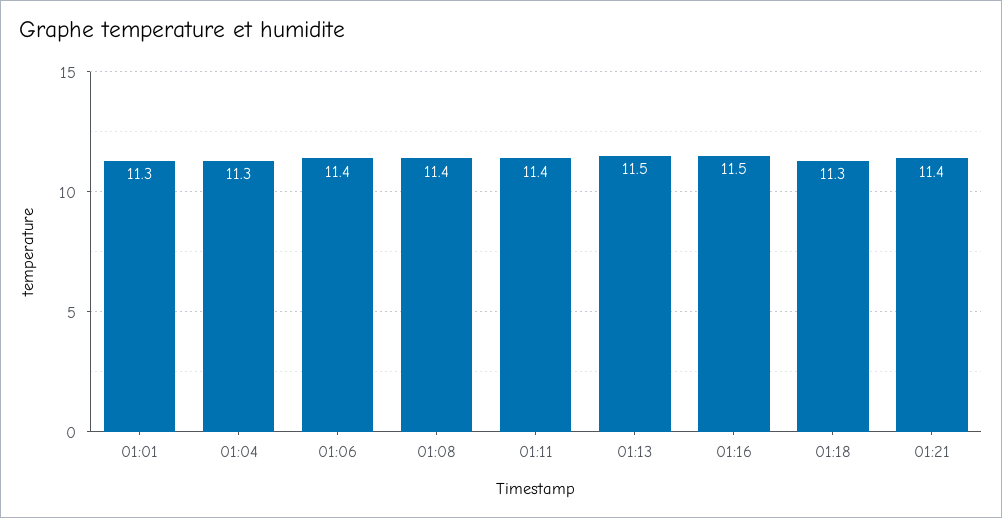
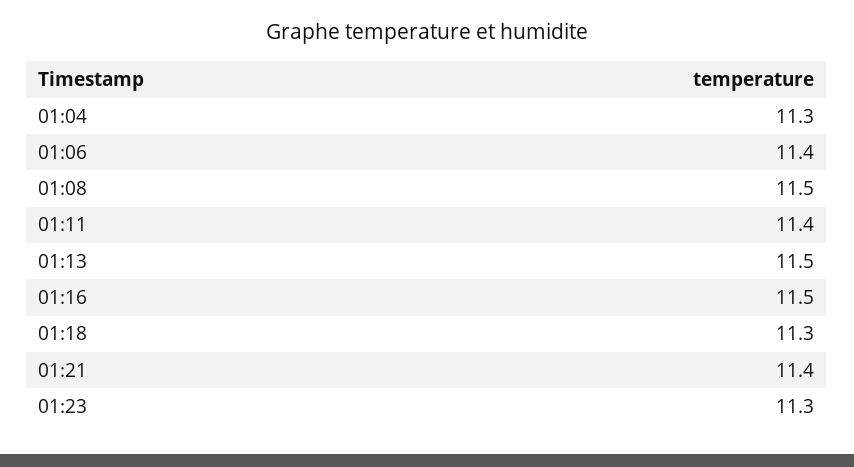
01:01: 11.3 -> none
01:08: 11.4 -> 11.5
01:23: none -> 11.3

